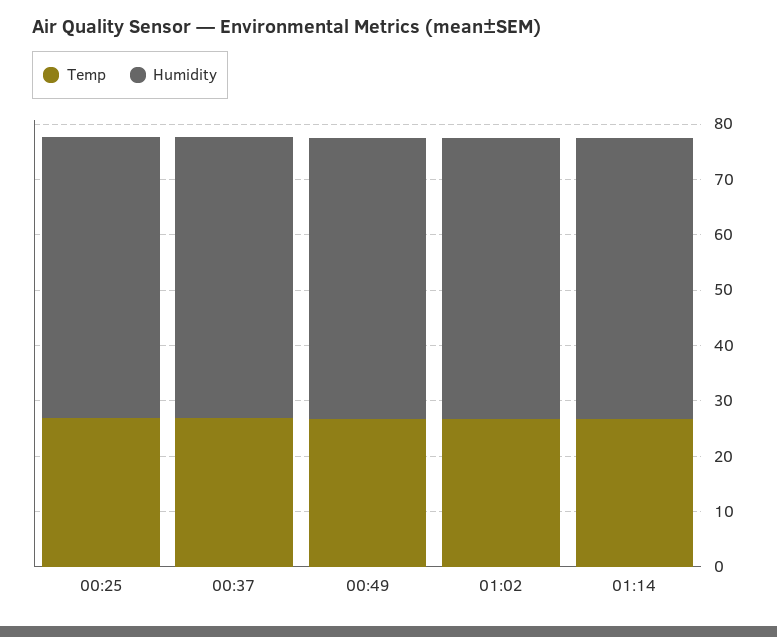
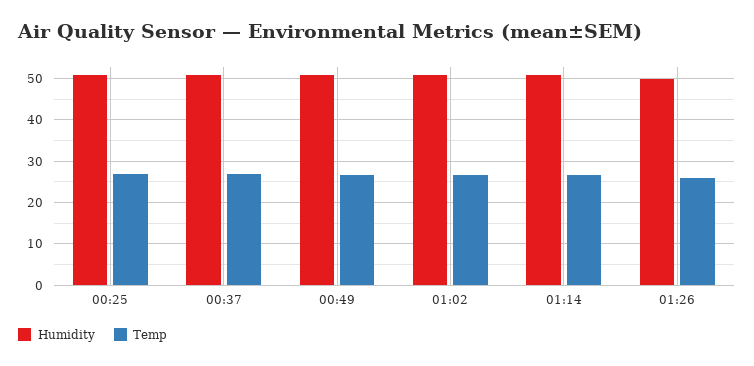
Humidity, 01:26: none -> 50
Temp, 01:26: none -> 26

